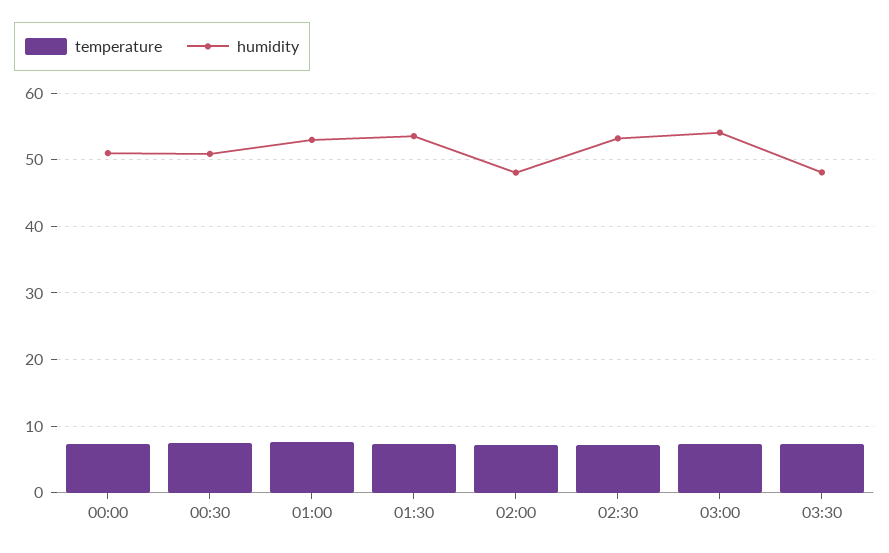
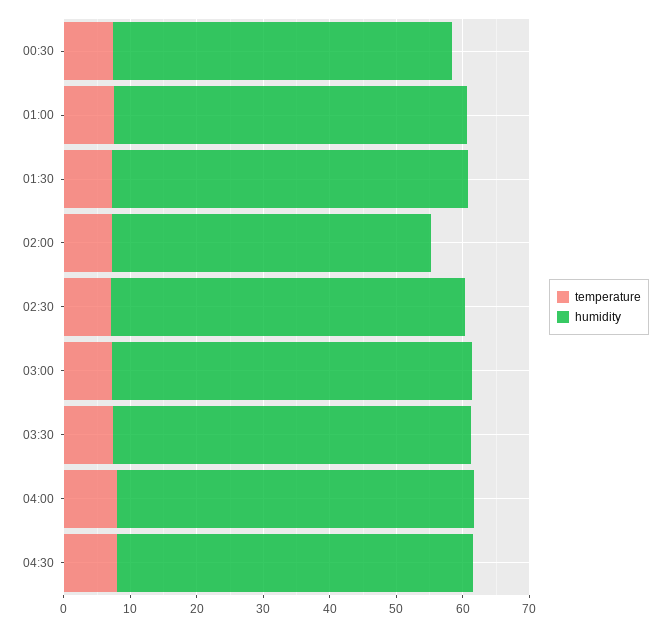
temperature, 00:00: 7 -> none
humidity, 00:00: 51 -> none
humidity, 03:30: 48 -> 54
temperature, 04:00: none -> 8
humidity, 04:00: none -> 54
temperature, 04:30: none -> 8
humidity, 04:30: none -> 54

